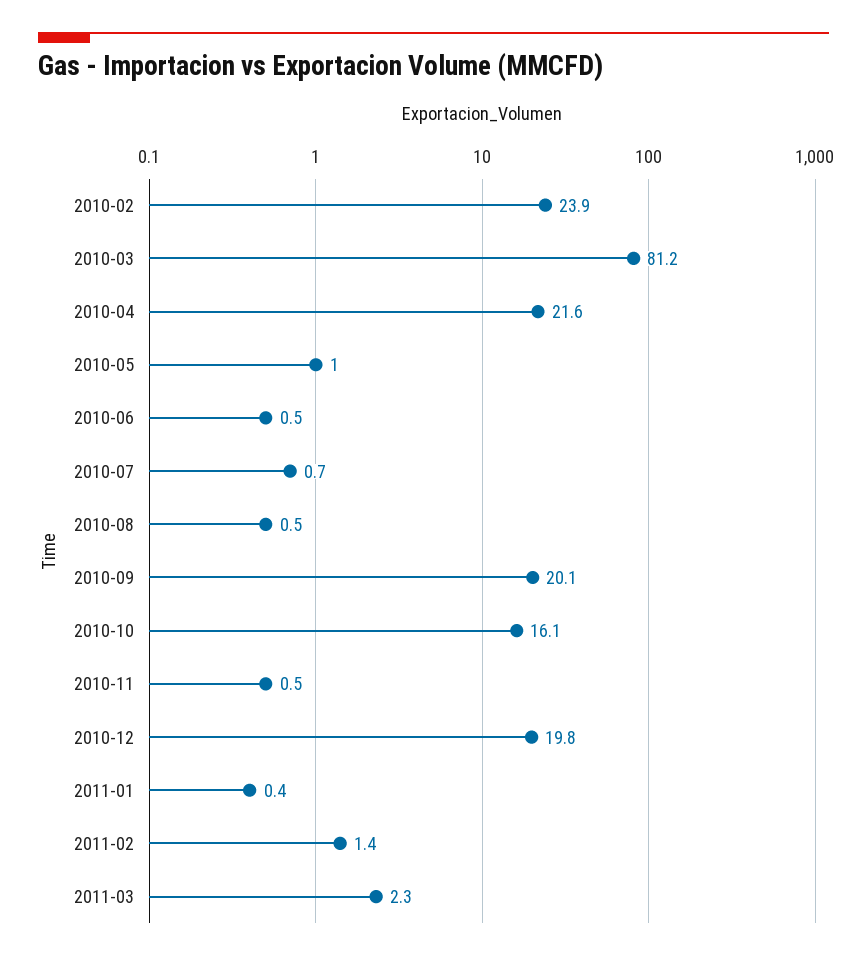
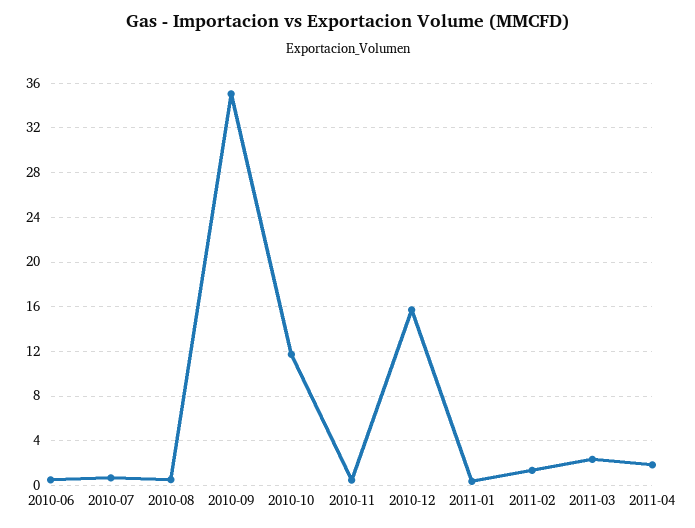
2010-02: 23.9 -> none
2010-03: 81.2 -> none
2010-04: 21.6 -> none
2010-05: 1 -> none
2010-09: 20.1 -> 35
2010-10: 16.1 -> 12
2010-12: 19.8 -> 16
2011-04: none -> 2

